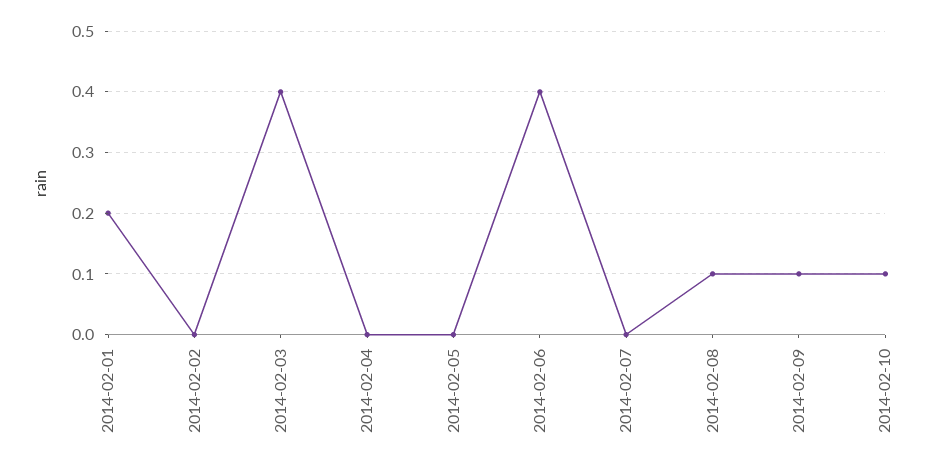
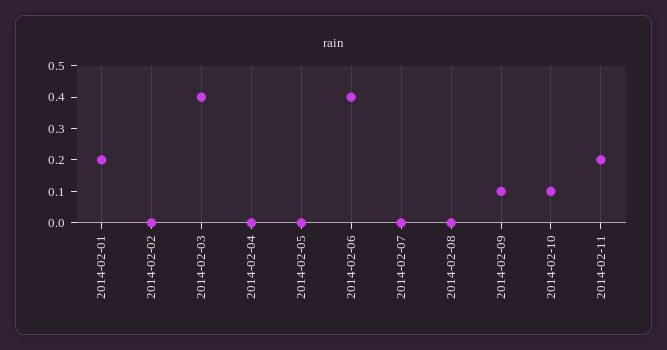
2014-02-08: 0.1 -> 0
2014-02-11: none -> 0.2

